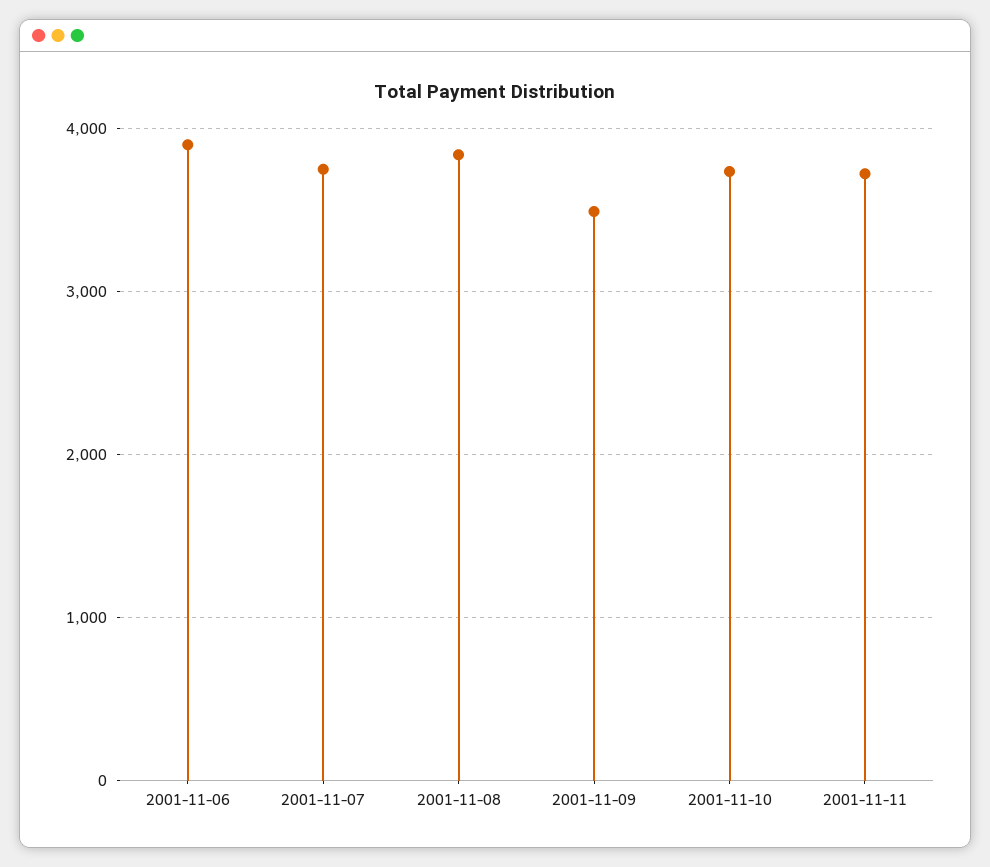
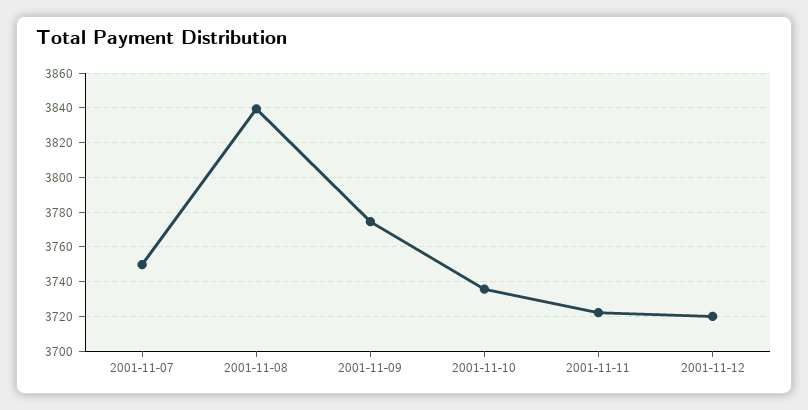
2001-11-06: 3900 -> none
2001-11-09: 3500 -> 3775
2001-11-12: none -> 3720

